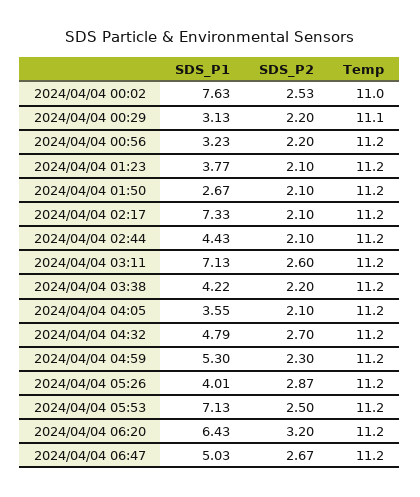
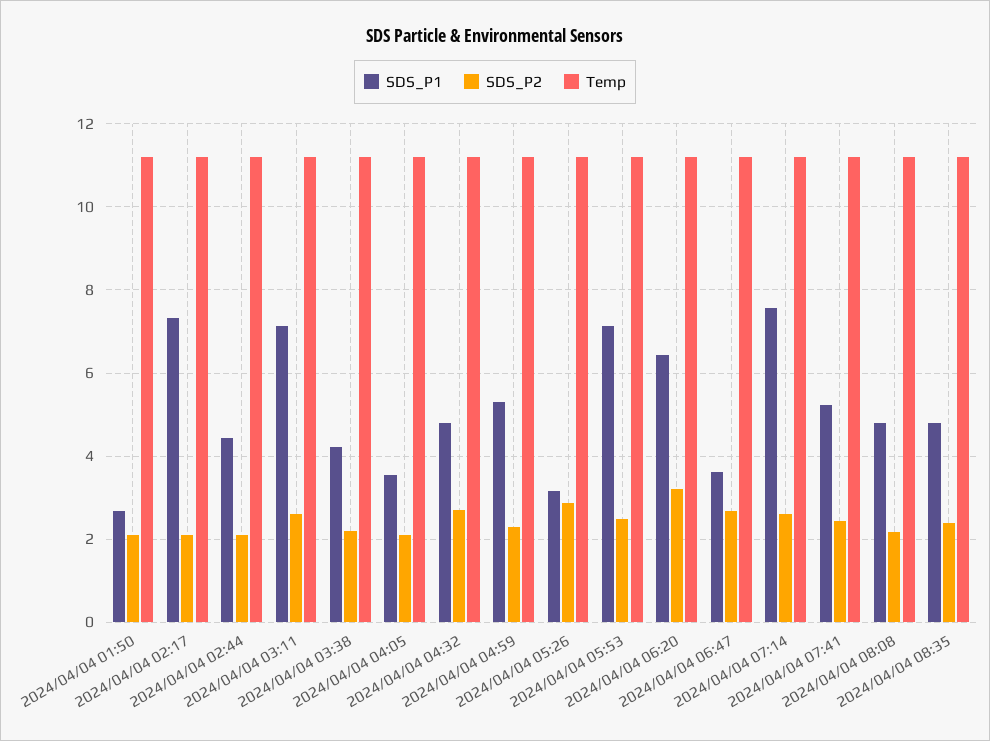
SDS_P1, 2024/04/04 00:02: 7.63 -> none
SDS_P2, 2024/04/04 00:02: 2.53 -> none
Temp, 2024/04/04 00:02: 11 -> none
SDS_P1, 2024/04/04 00:29: 3.13 -> none
SDS_P2, 2024/04/04 00:29: 2.2 -> none
Temp, 2024/04/04 00:29: 11.1 -> none
SDS_P1, 2024/04/04 00:56: 3.23 -> none
SDS_P2, 2024/04/04 00:56: 2.2 -> none
Temp, 2024/04/04 00:56: 11.2 -> none
SDS_P1, 2024/04/04 01:23: 3.77 -> none
SDS_P2, 2024/04/04 01:23: 2.1 -> none
Temp, 2024/04/04 01:23: 11.2 -> none
SDS_P1, 2024/04/04 05:26: 4.01 -> 3.2
SDS_P1, 2024/04/04 06:47: 5.03 -> 3.6
SDS_P1, 2024/04/04 07:14: none -> 7.6
SDS_P2, 2024/04/04 07:14: none -> 2.6
Temp, 2024/04/04 07:14: none -> 11.2
SDS_P1, 2024/04/04 07:41: none -> 5.2
SDS_P2, 2024/04/04 07:41: none -> 2.4
Temp, 2024/04/04 07:41: none -> 11.2
SDS_P1, 2024/04/04 08:08: none -> 4.8
SDS_P2, 2024/04/04 08:08: none -> 2.2
Temp, 2024/04/04 08:08: none -> 11.2
SDS_P1, 2024/04/04 08:35: none -> 4.8
SDS_P2, 2024/04/04 08:35: none -> 2.4
Temp, 2024/04/04 08:35: none -> 11.2

